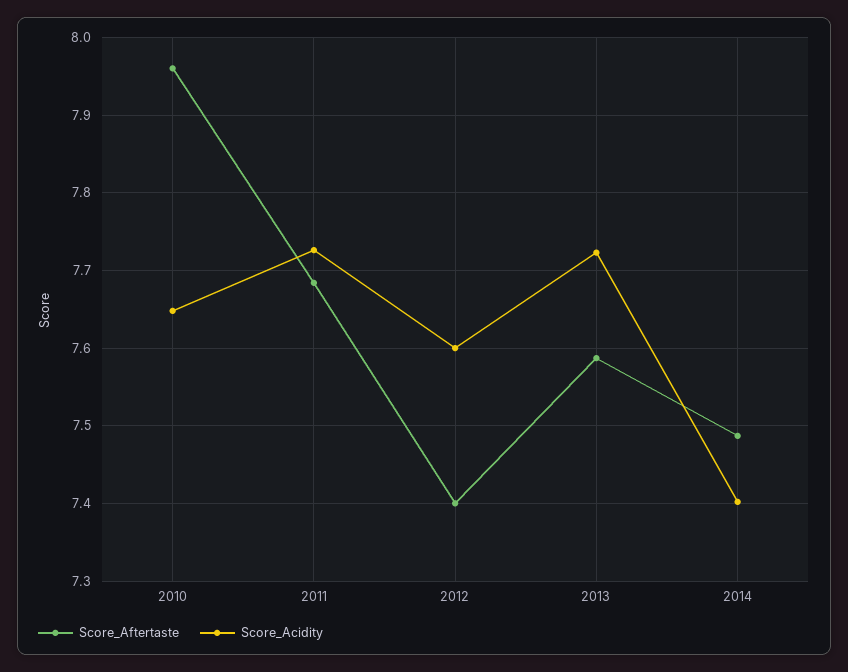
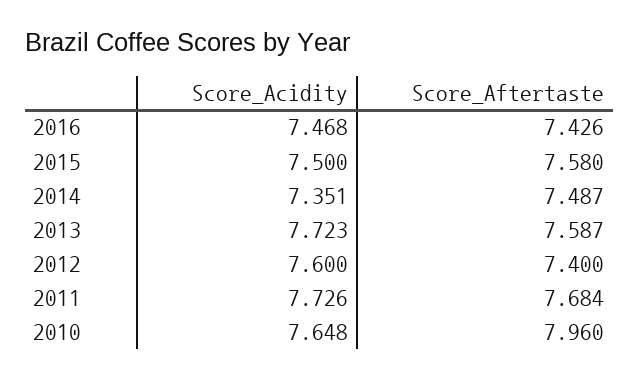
Score_Acidity, 2014: 7.4 -> 7.351
Score_Acidity, 2016: none -> 7.468
Score_Aftertaste, 2016: none -> 7.426
Score_Acidity, 2015: none -> 7.5
Score_Aftertaste, 2015: none -> 7.58

